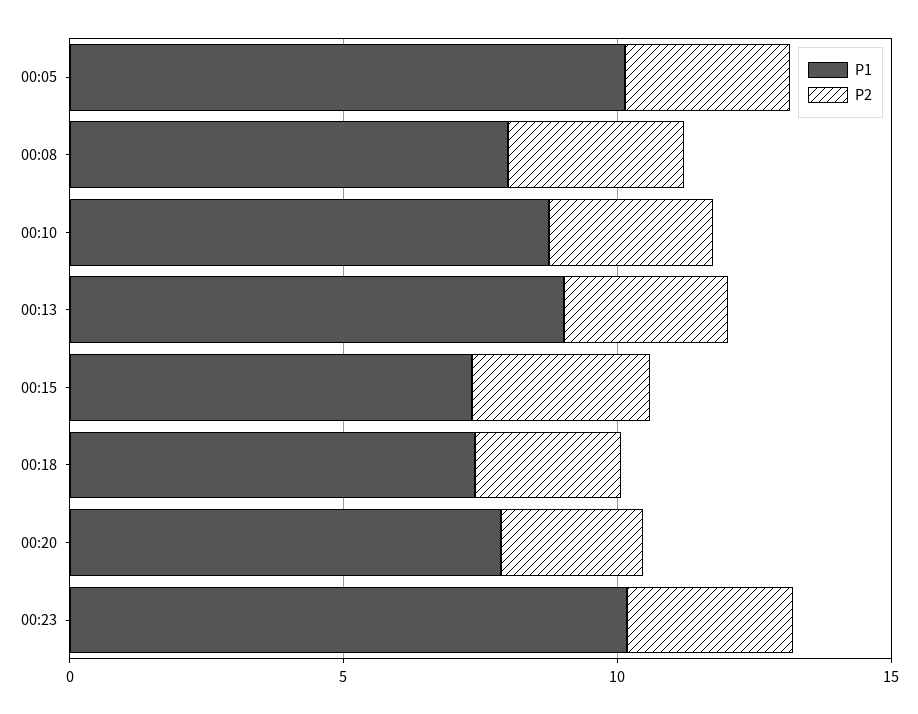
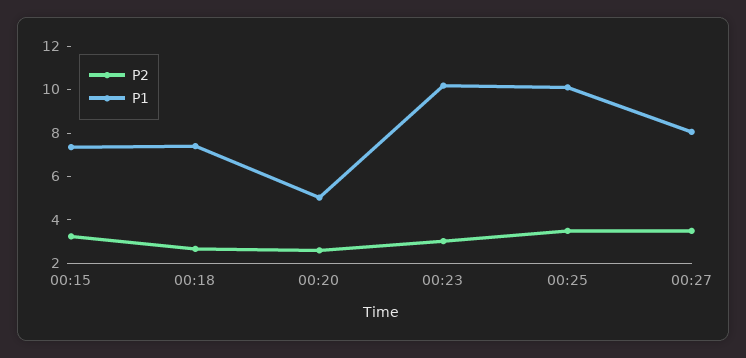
P1, 00:05: 10 -> none
P2, 00:05: 3 -> none
P1, 00:08: 8 -> none
P2, 00:08: 3 -> none
P1, 00:10: 9 -> none
P2, 00:10: 3 -> none
P1, 00:13: 9 -> none
P2, 00:13: 3 -> none
P1, 00:20: 8 -> 5
P2, 00:25: none -> 3.5
P1, 00:25: none -> 10
P2, 00:27: none -> 3.5
P1, 00:27: none -> 8

